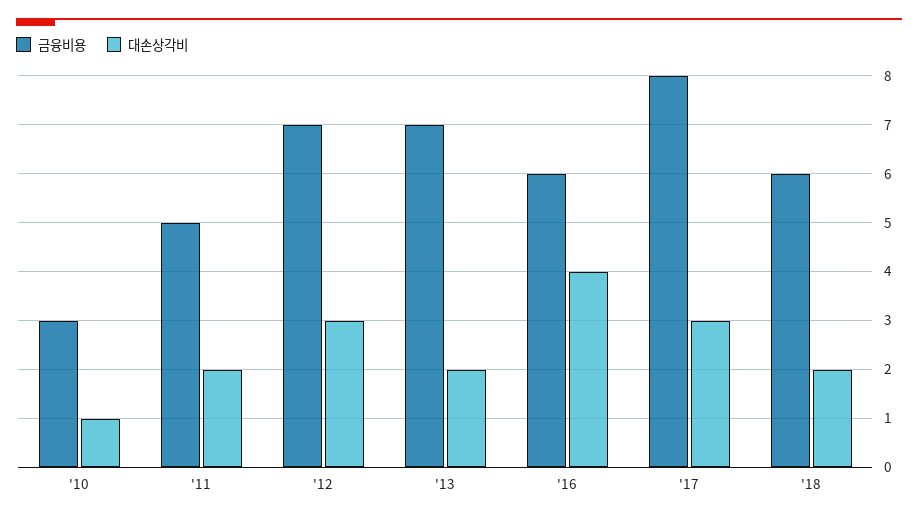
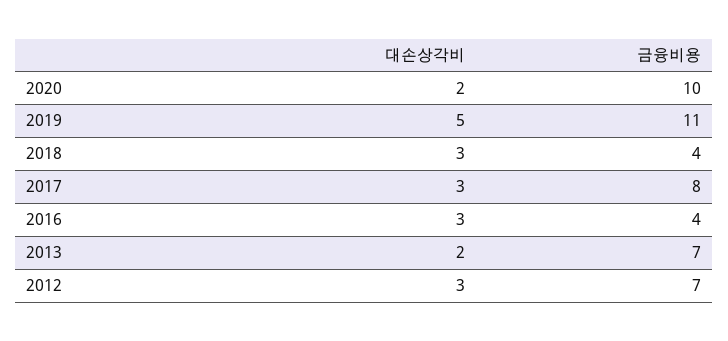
금융비용, '10: 3 -> none
대손상각비, '10: 1 -> none
금융비용, '11: 5 -> none
대손상각비, '11: 2 -> none
금융비용, '16: 6 -> 4
대손상각비, '16: 4 -> 3
금융비용, '18: 6 -> 4
대손상각비, '18: 2 -> 3
대손상각비, 2020: none -> 2
금융비용, 2020: none -> 10
대손상각비, 2019: none -> 5
금융비용, 2019: none -> 11

